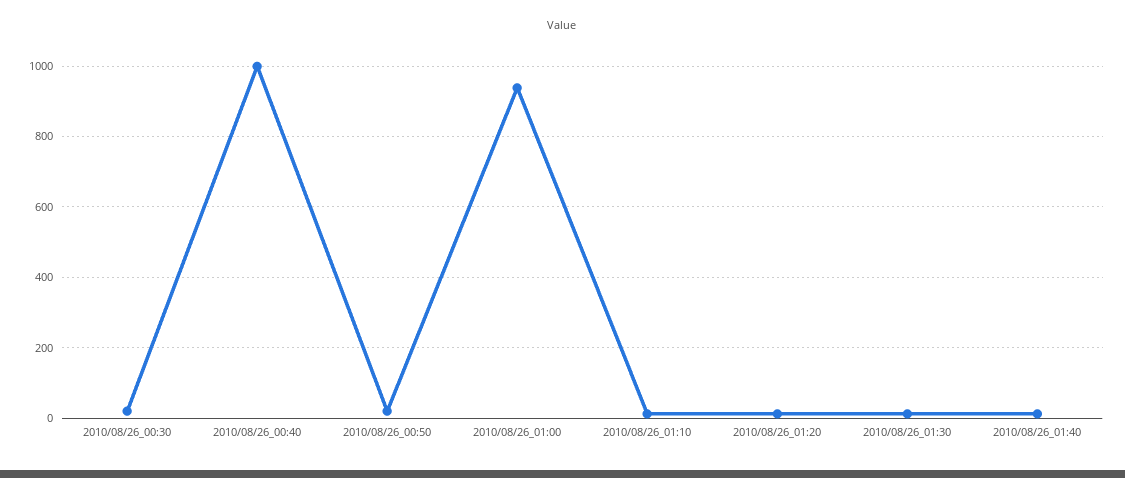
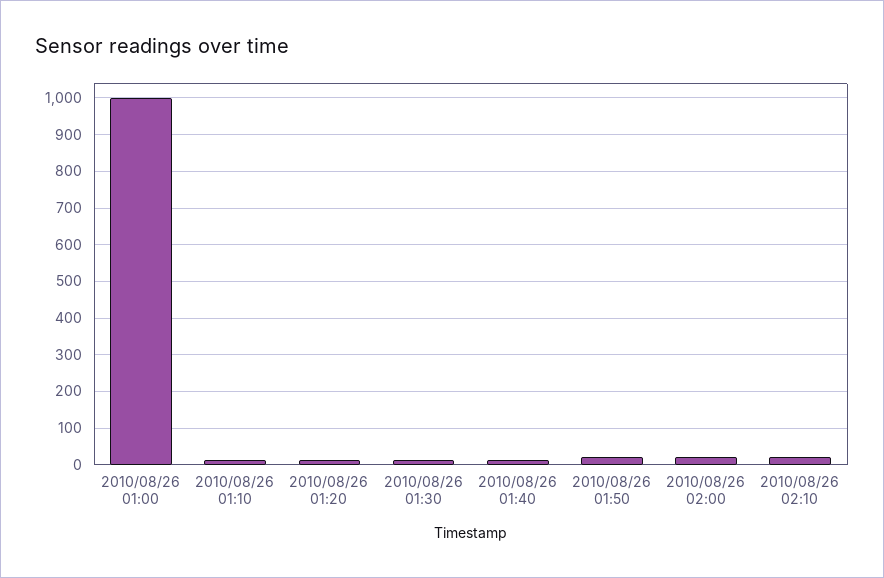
2010/08/26_00:30: 20 -> none
2010/08/26_00:40: 1000 -> none
2010/08/26_00:50: 20 -> none
2010/08/26_01:00: 940 -> 1000
2010/08/26 01:50: none -> 20
2010/08/26 02:00: none -> 20
2010/08/26 02:10: none -> 20

